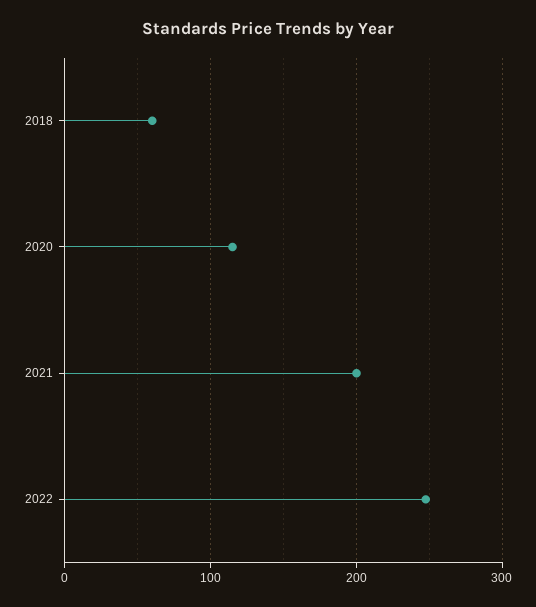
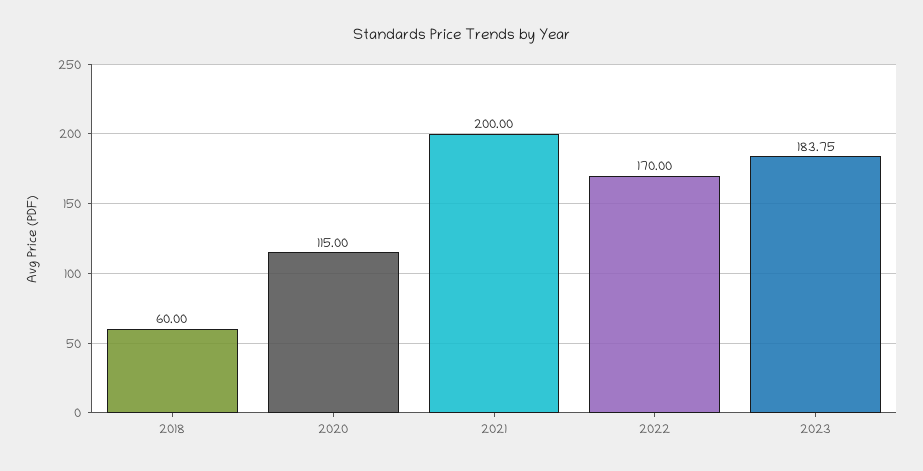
2022: 250 -> 170
2023: none -> 183.75

